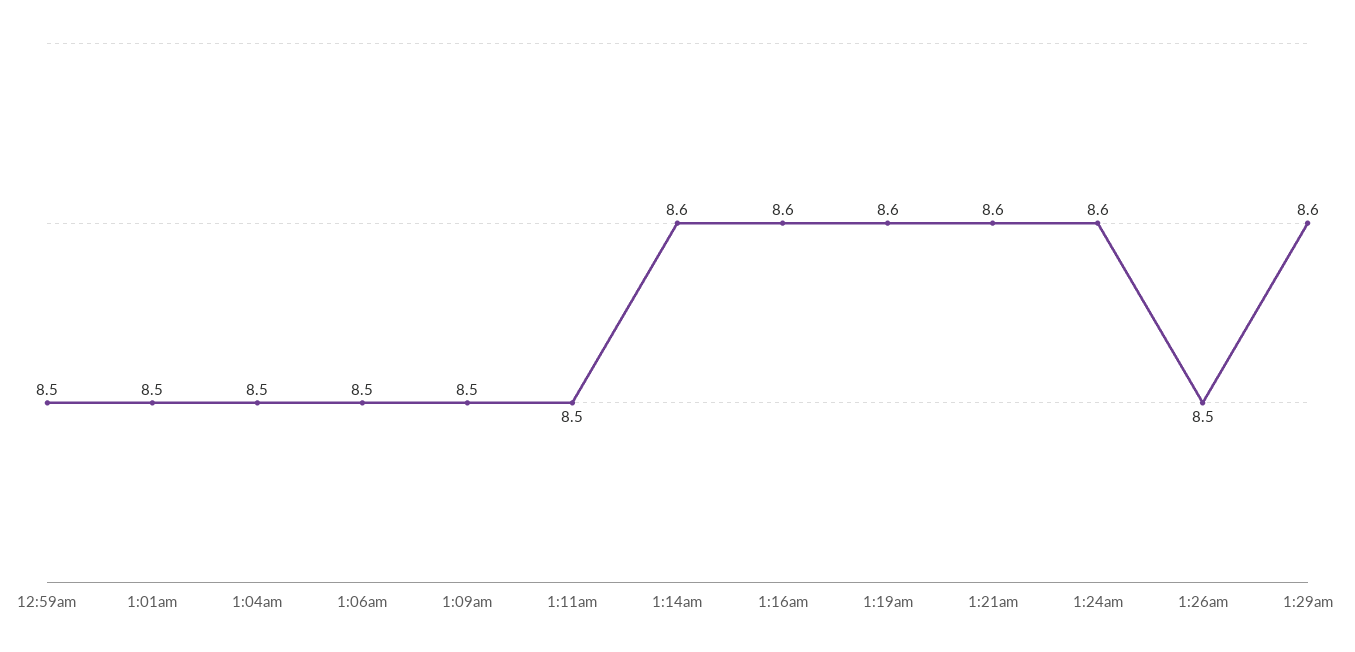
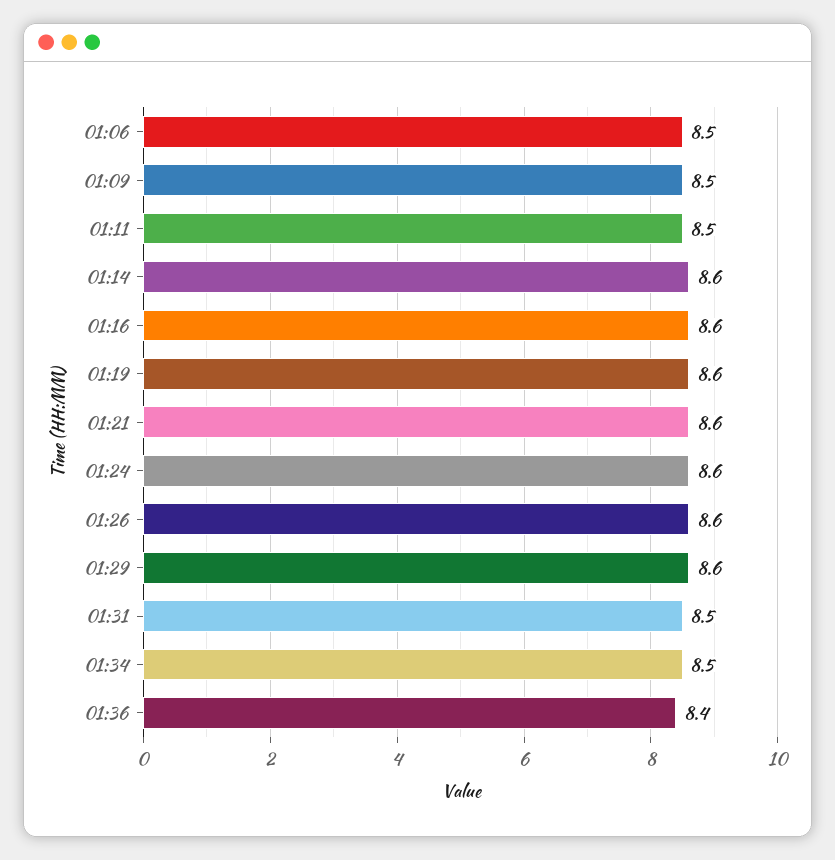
12:59am: 8.5 -> none
1:01am: 8.5 -> none
1:04am: 8.5 -> none
1:26am: 8.5 -> 8.6
01:31: none -> 8.5
01:34: none -> 8.5
01:36: none -> 8.4

